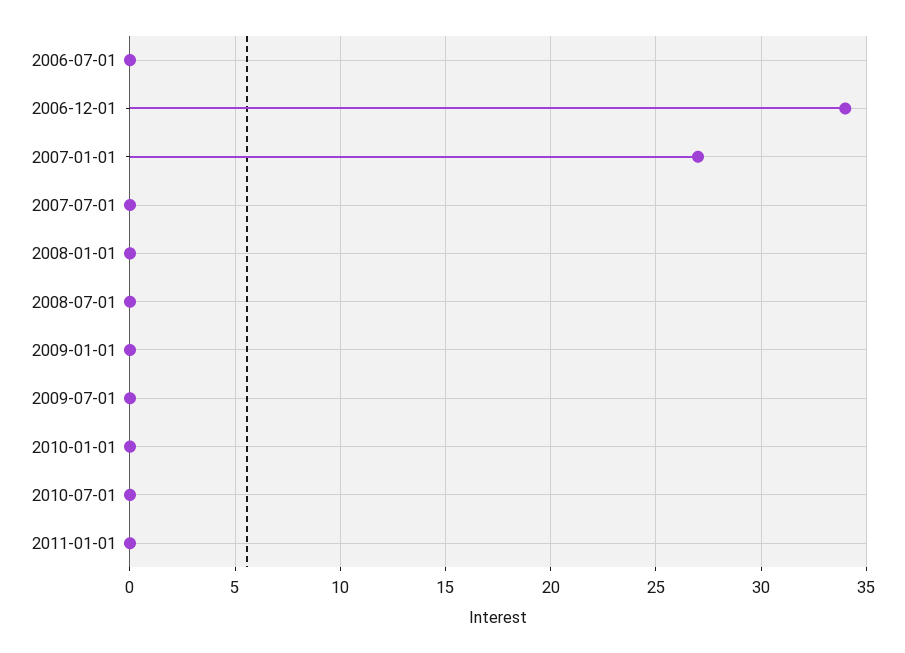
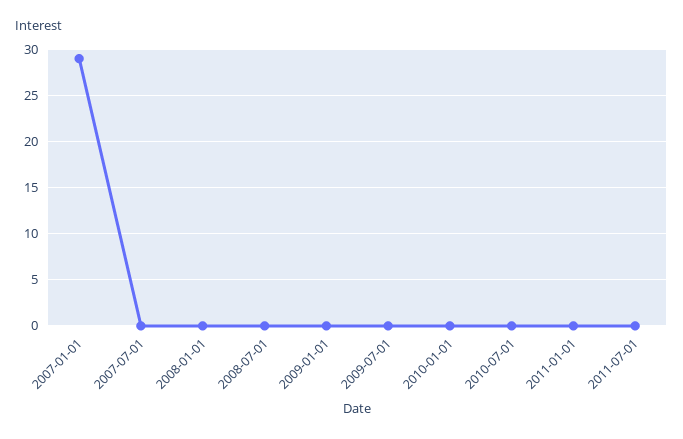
2006-07-01: 0 -> none
2006-12-01: 34 -> none
2007-01-01: 27 -> 29
2011-07-01: none -> 0

